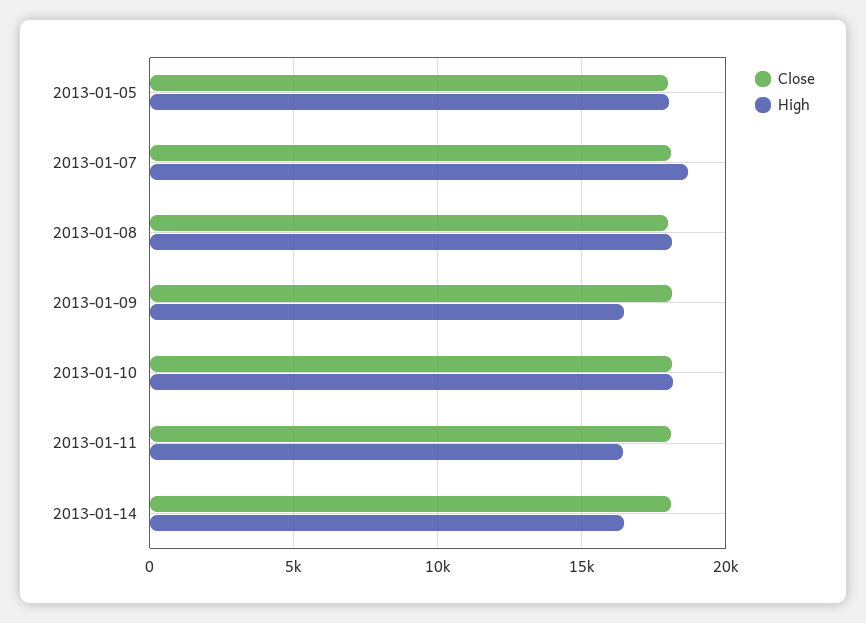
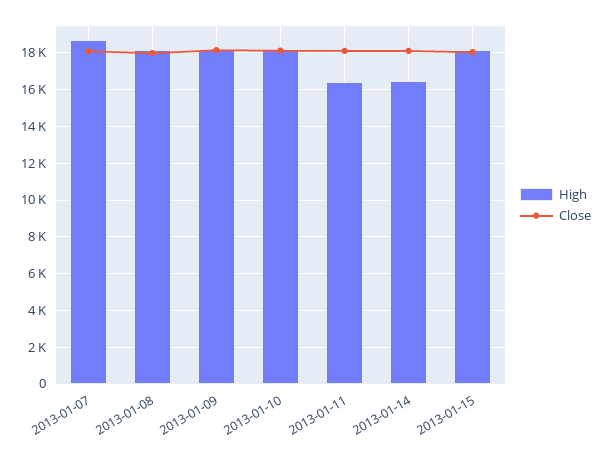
Close, 2013-01-05: 18000 -> none
High, 2013-01-05: 18000 -> none
High, 2013-01-09: 16500 -> 18000
High, 2013-01-15: none -> 18000
Close, 2013-01-15: none -> 18000

